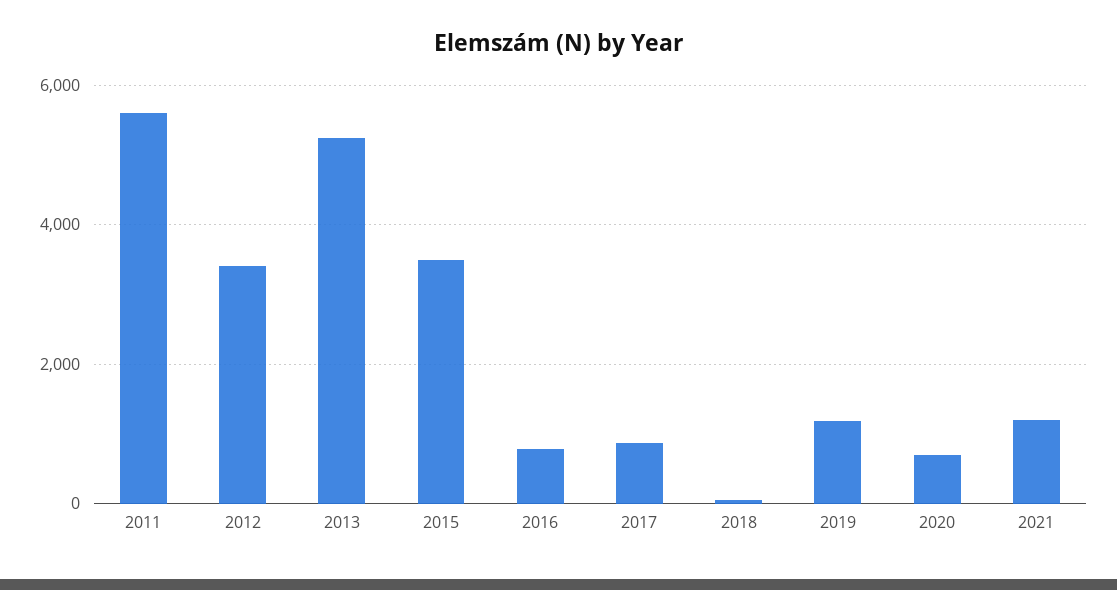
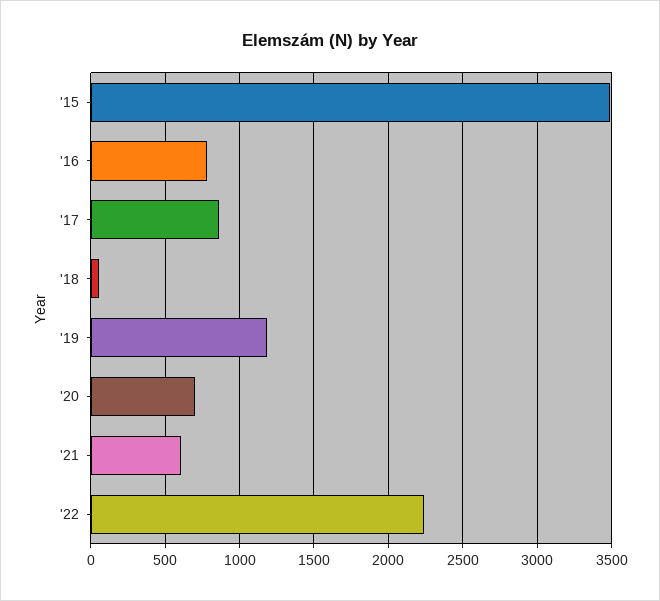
2011: 5600 -> none
2012: 3400 -> none
2013: 5200 -> none
2021: 1200 -> 600
'22: none -> 2250

